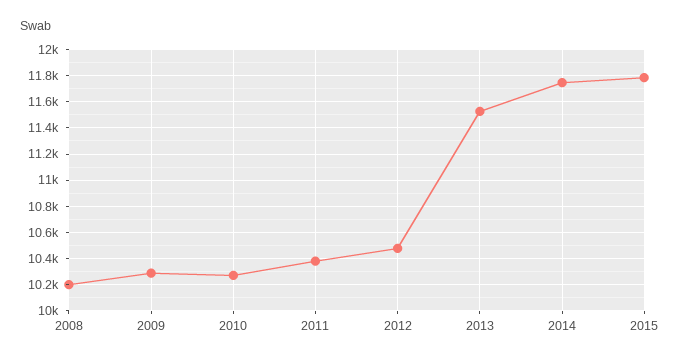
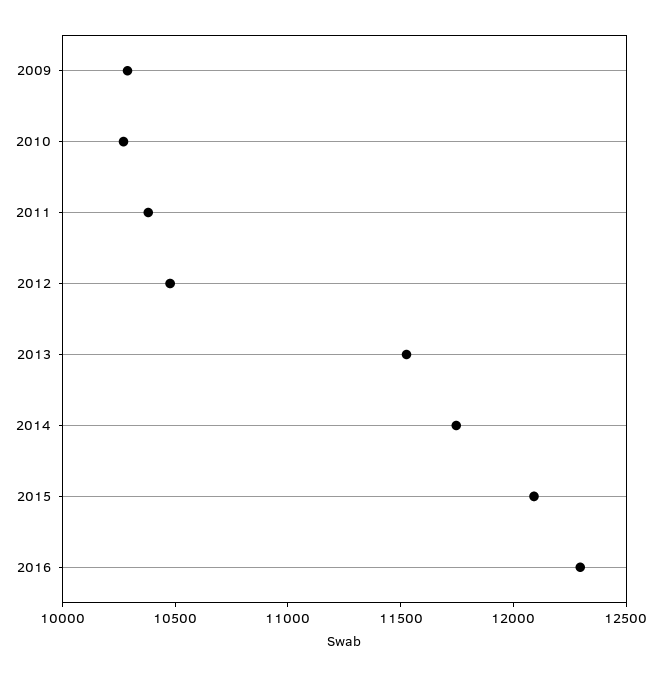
2008: 10200 -> none
2015: 11800 -> 12100
2016: none -> 12300

